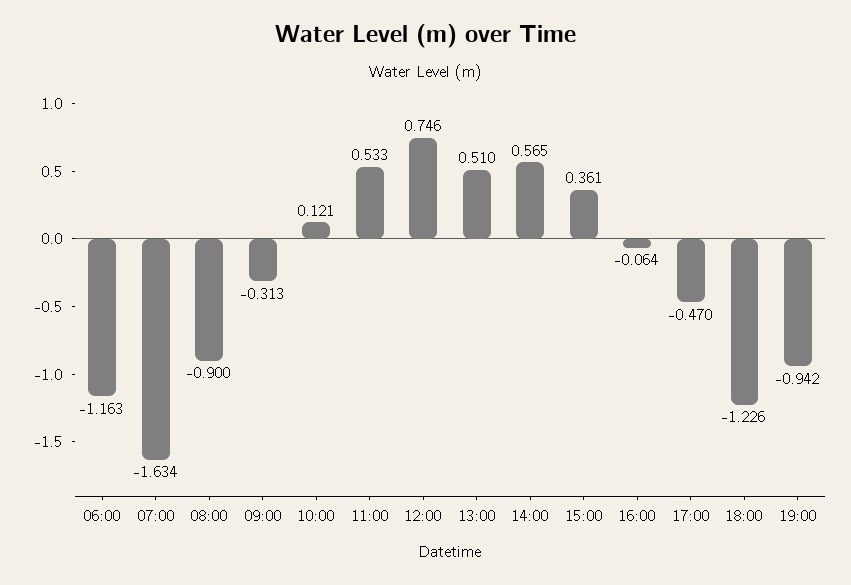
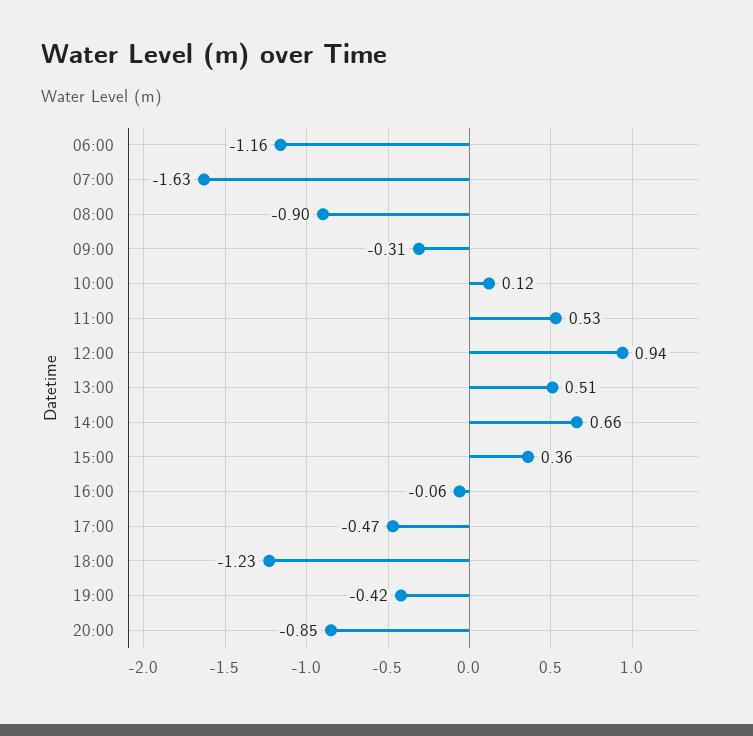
12:00: 0.746 -> 0.94
14:00: 0.565 -> 0.66
19:00: -0.942 -> -0.42
20:00: none -> -0.85

